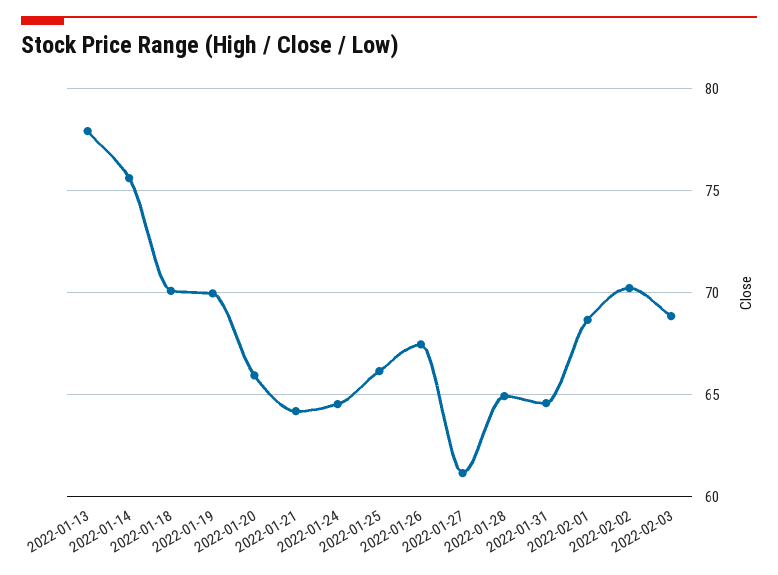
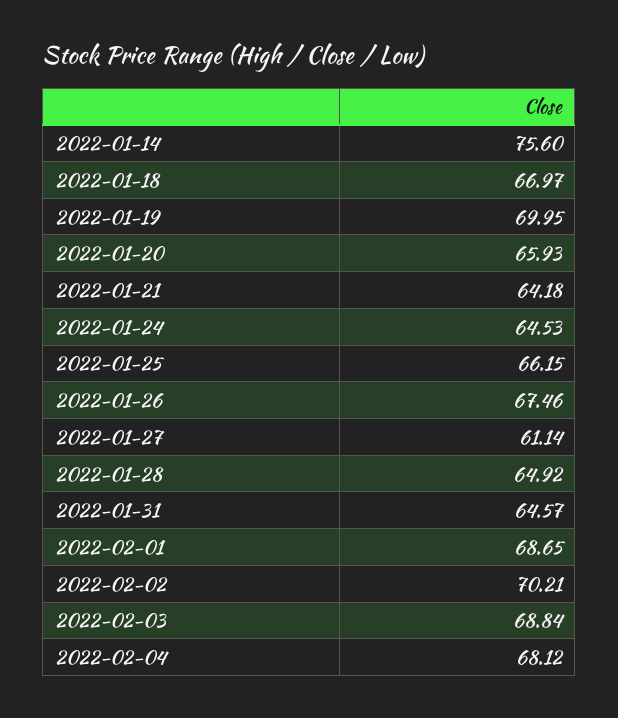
2022-01-13: 78 -> none
2022-01-18: 70 -> 66.97
2022-02-04: none -> 68.12

